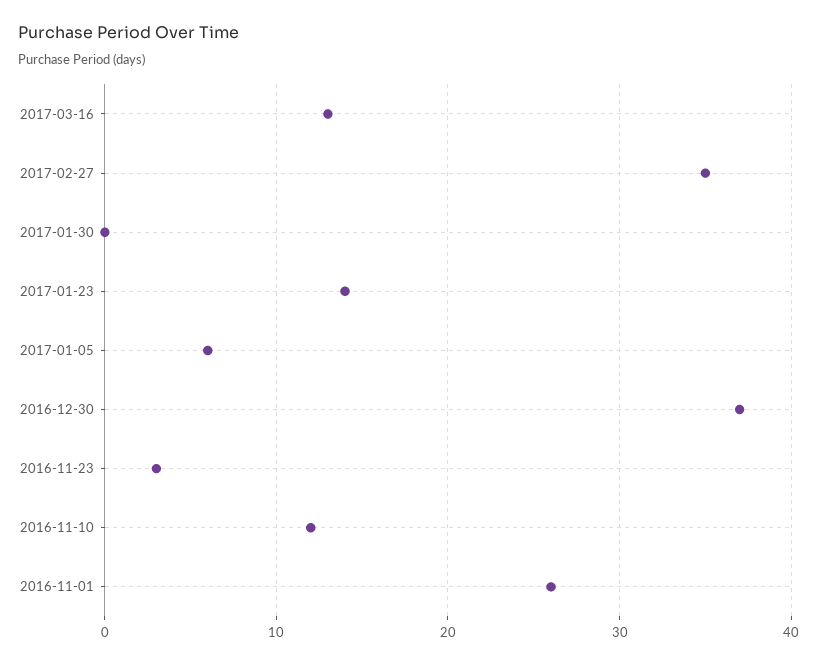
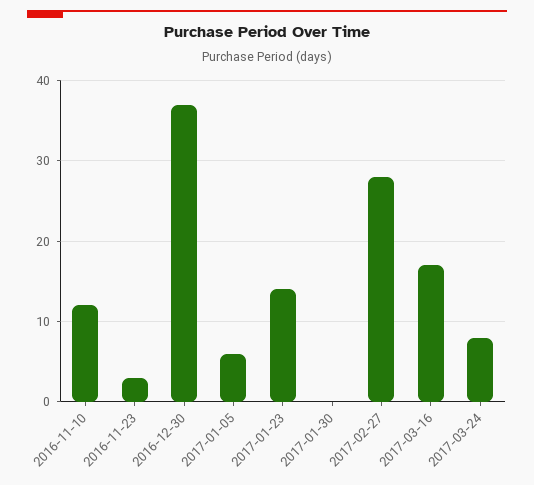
2017-03-16: 13 -> 17
2017-02-27: 35 -> 28
2016-11-01: 26 -> none
2017-03-24: none -> 8

